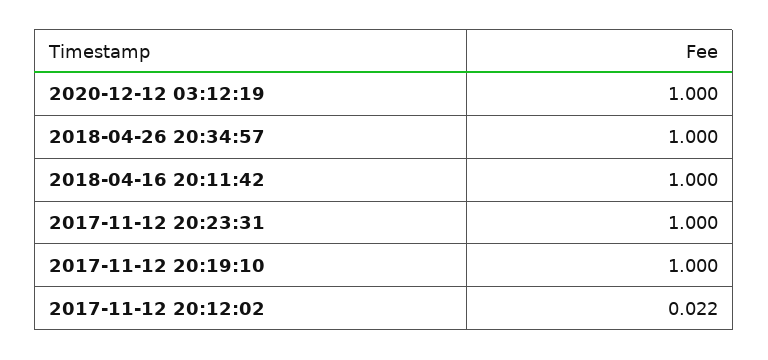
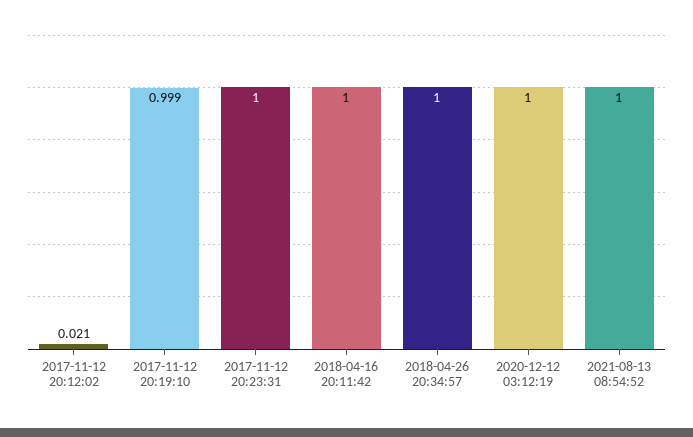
2017-11-12 20:19:10: 1 -> 0.999
2017-11-12 20:12:02: 0.022 -> 0.021
2021-08-13 08:54:52: none -> 1

